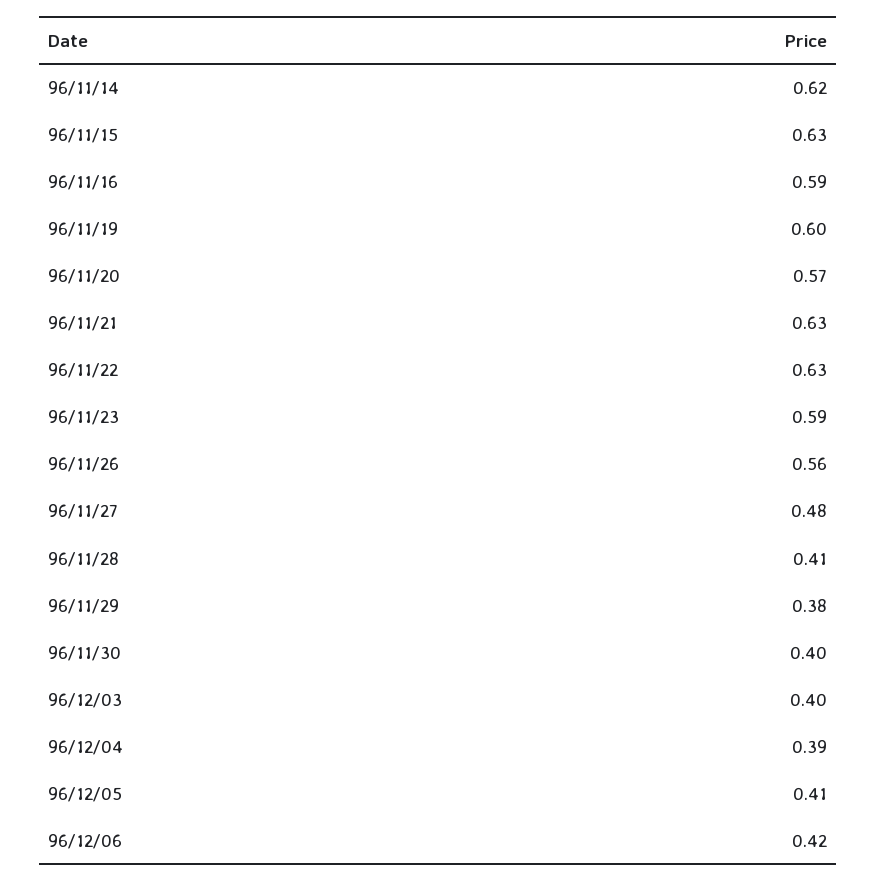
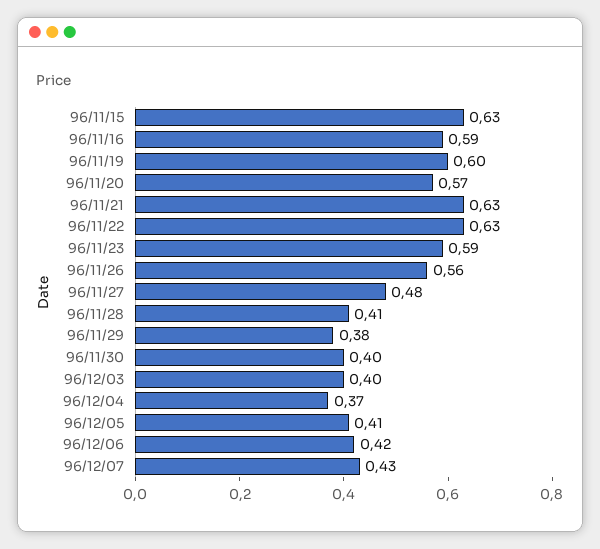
96/11/14: 0.62 -> none
96/12/04: 0.39 -> 0.37
96/12/07: none -> 0.43

